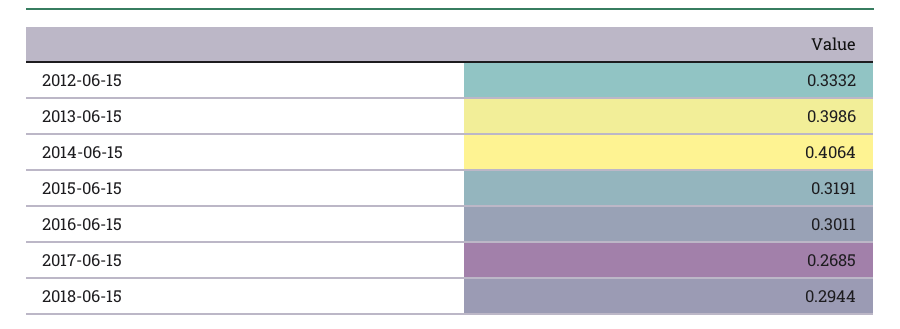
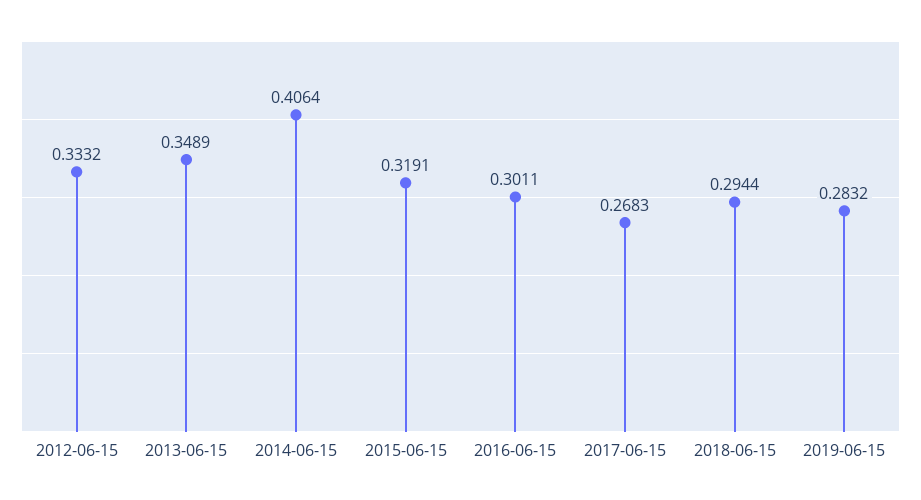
2013-06-15: 0.3986 -> 0.3489
2017-06-15: 0.2685 -> 0.2683
2019-06-15: none -> 0.2832

